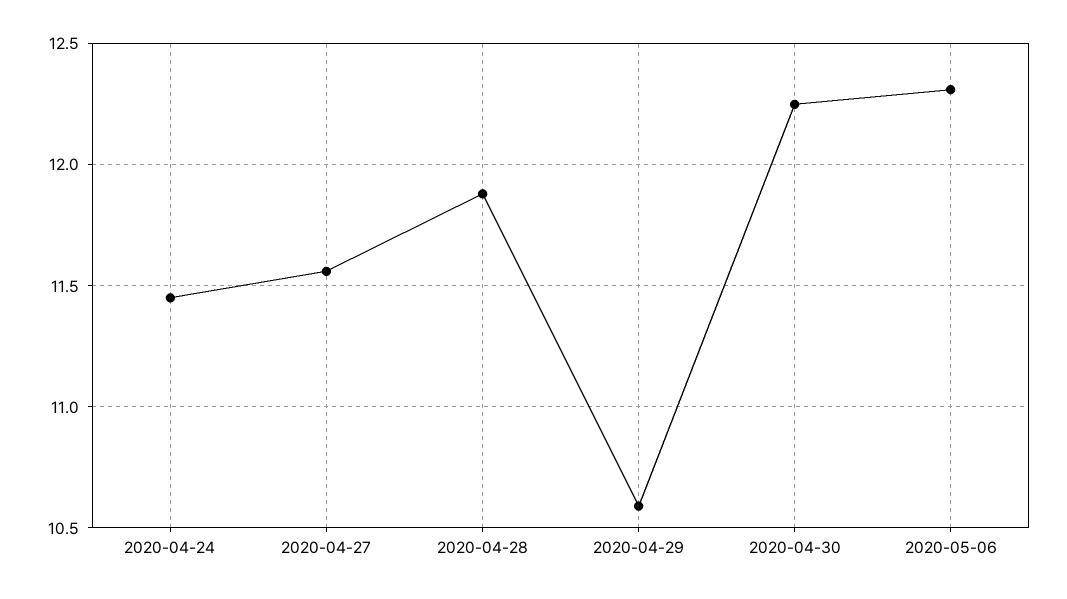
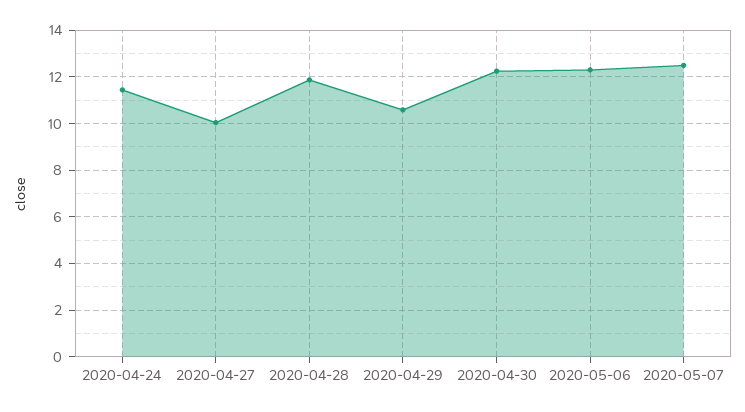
2020-04-27: 11.55 -> 10
2020-05-07: none -> 12.5

